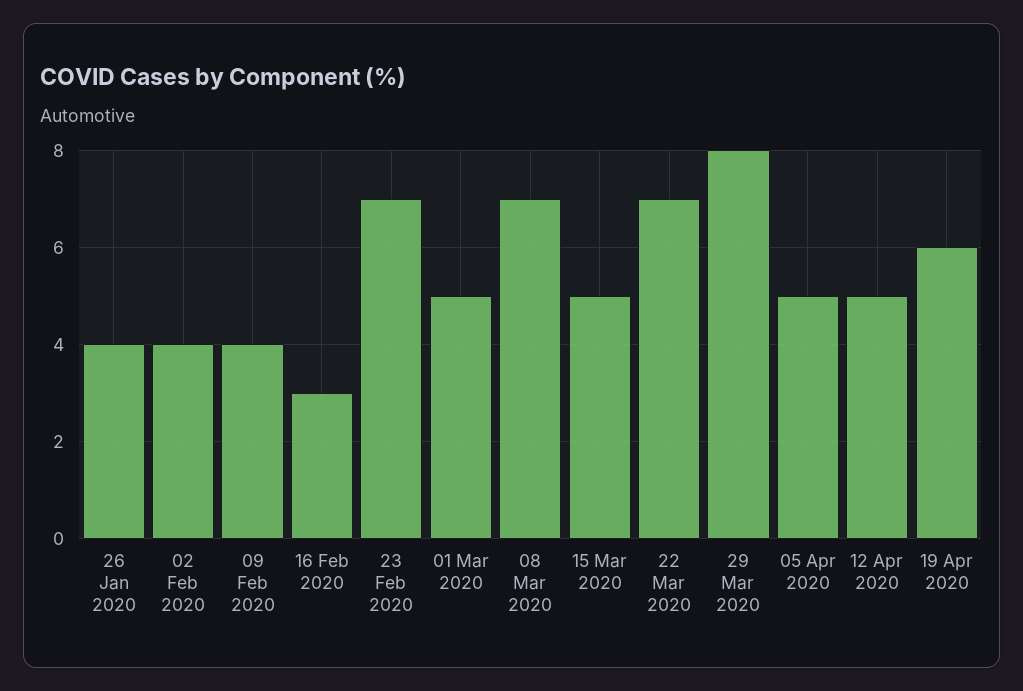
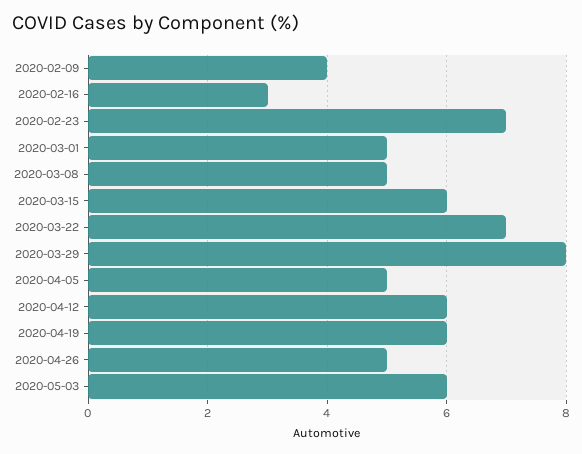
26 Jan 2020: 4 -> none
02 Feb 2020: 4 -> none
08 Mar 2020: 7 -> 5
15 Mar 2020: 5 -> 6
12 Apr 2020: 5 -> 6
2020-04-26: none -> 5
2020-05-03: none -> 6

